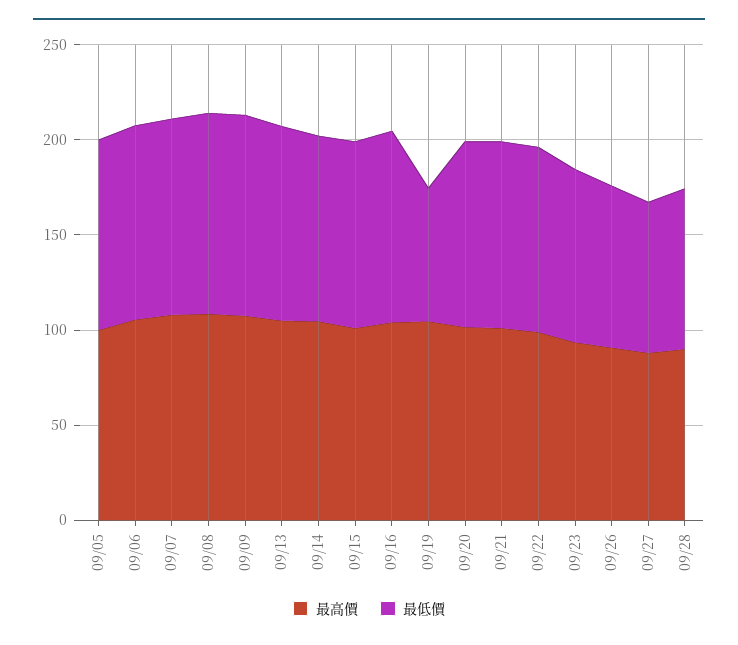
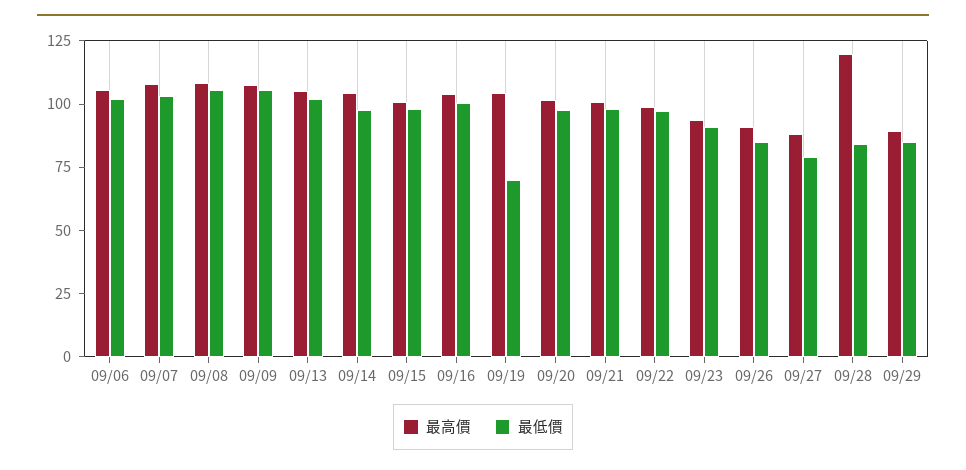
最高價, 09/05: 100 -> none
最低價, 09/05: 100 -> none
最高價, 09/28: 90 -> 120
最高價, 09/29: none -> 90
最低價, 09/29: none -> 85

